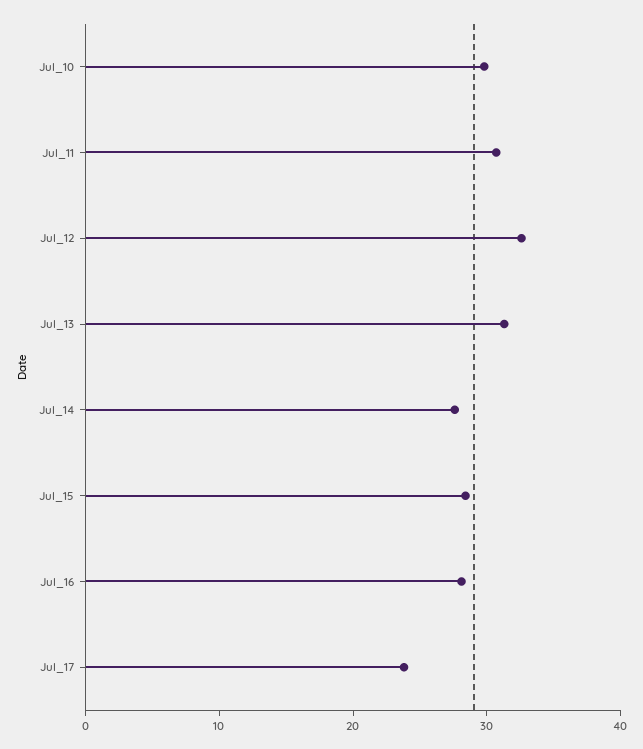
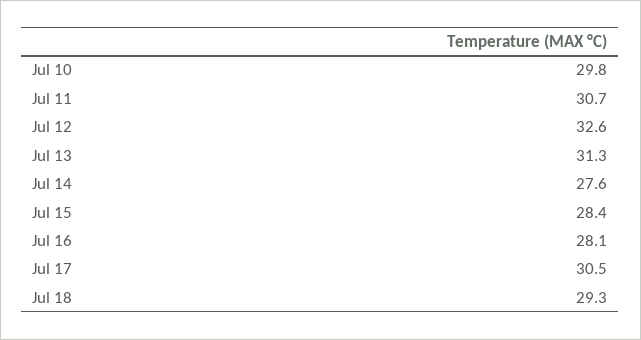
Jul_17: 24 -> 30.5
Jul 18: none -> 29.3

